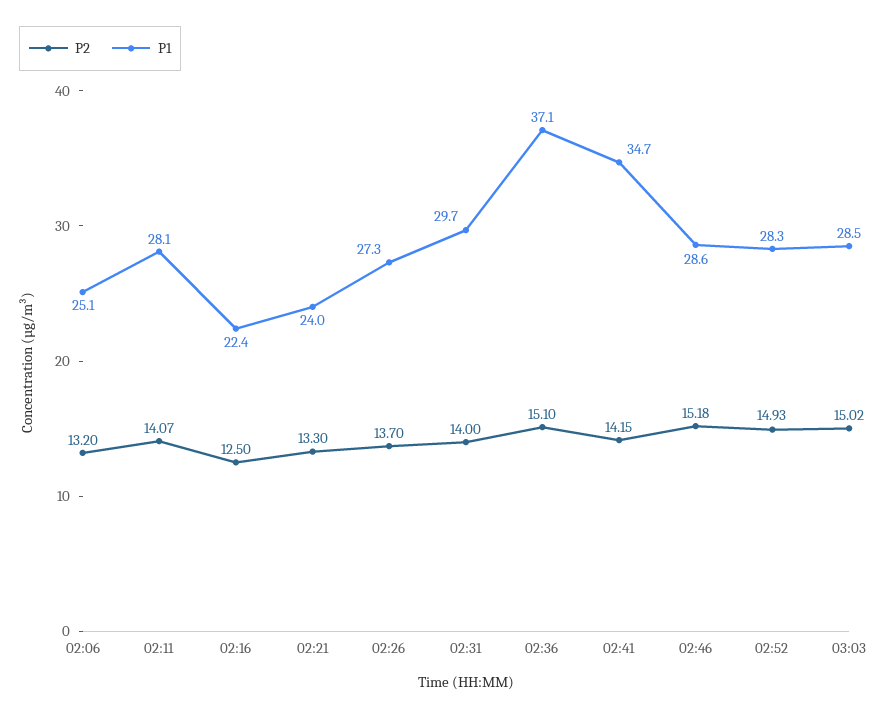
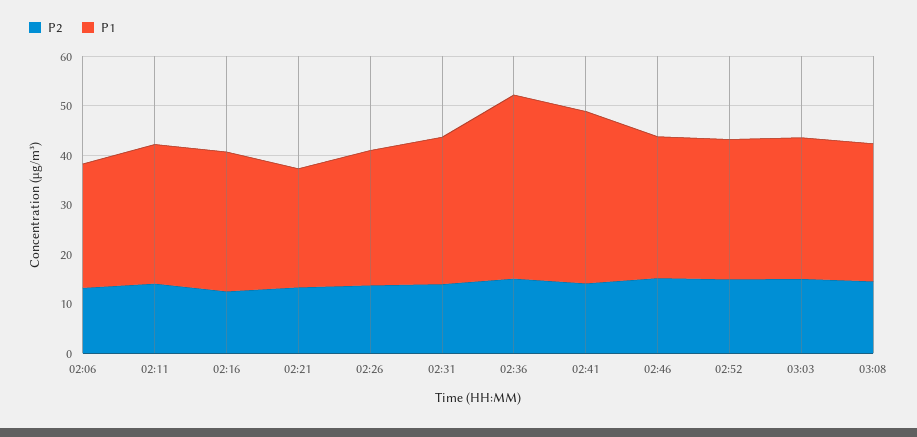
P1, 02:16: 22.4 -> 28
P2, 03:08: none -> 14
P1, 03:08: none -> 28

